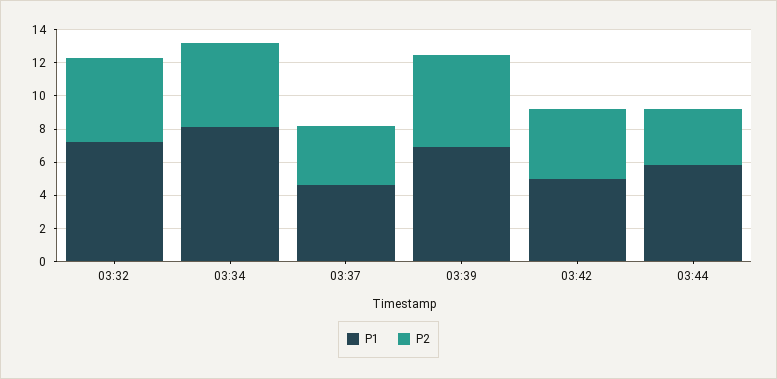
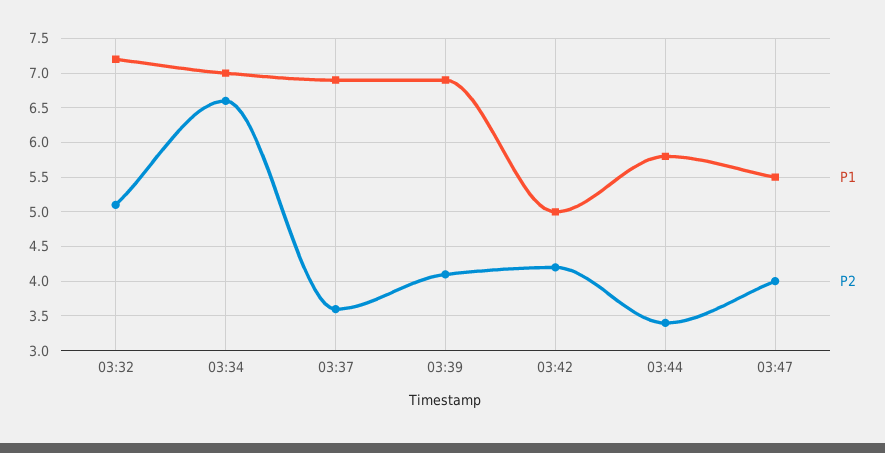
P1, 03:34: 8 -> 7
P2, 03:34: 5 -> 6.6
P1, 03:37: 4.5 -> 6.9
P2, 03:39: 5.5 -> 4.1
P1, 03:47: none -> 5.5
P2, 03:47: none -> 4

